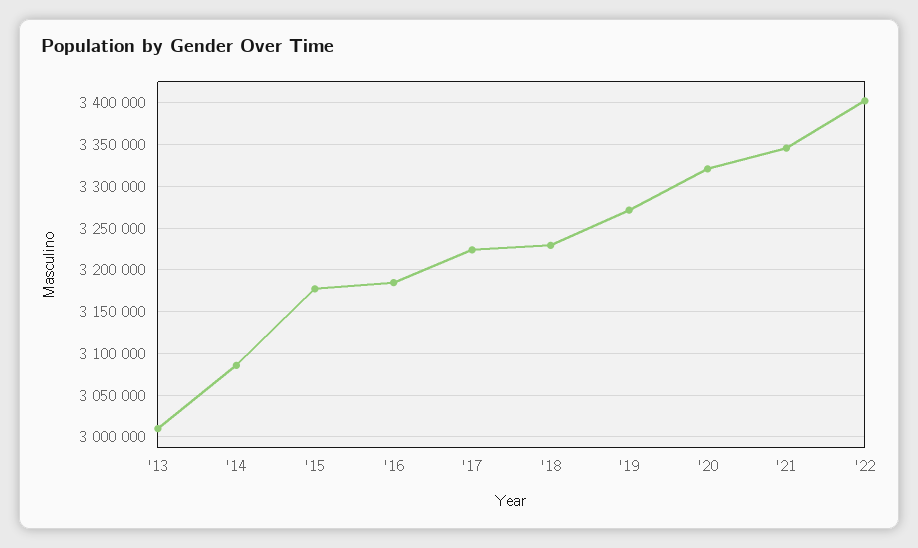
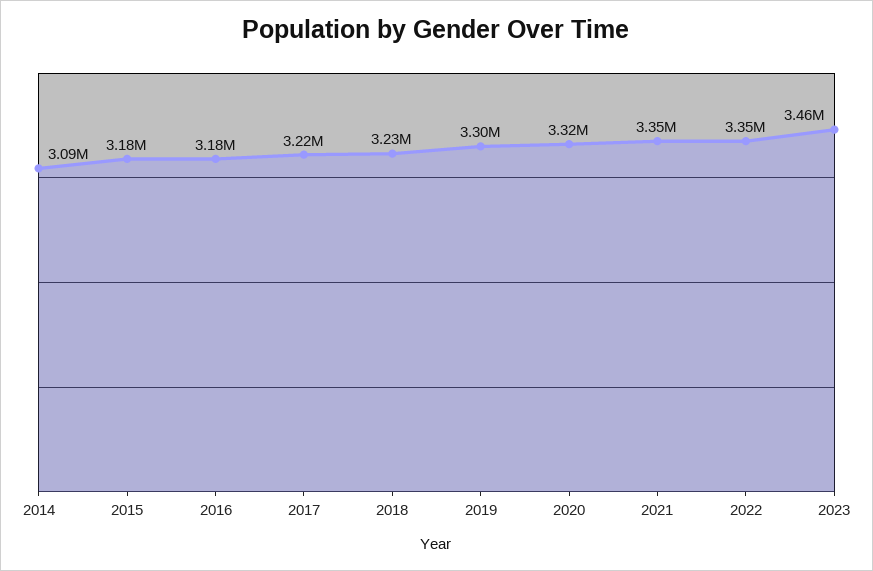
'13: 3010000 -> none
'19: 3270000 -> 3300000
'22: 3400000 -> 3350000
2023: none -> 3460000

